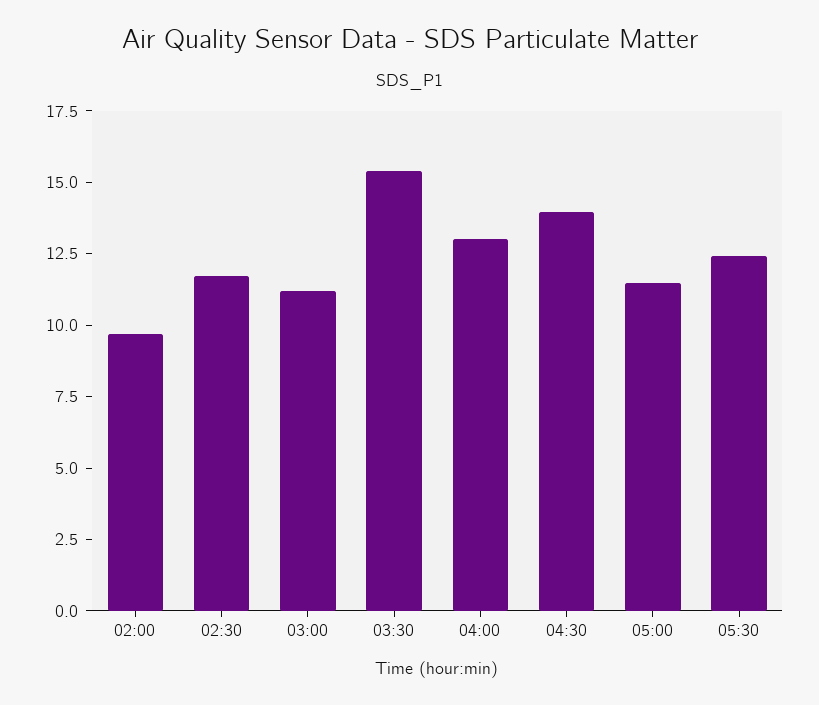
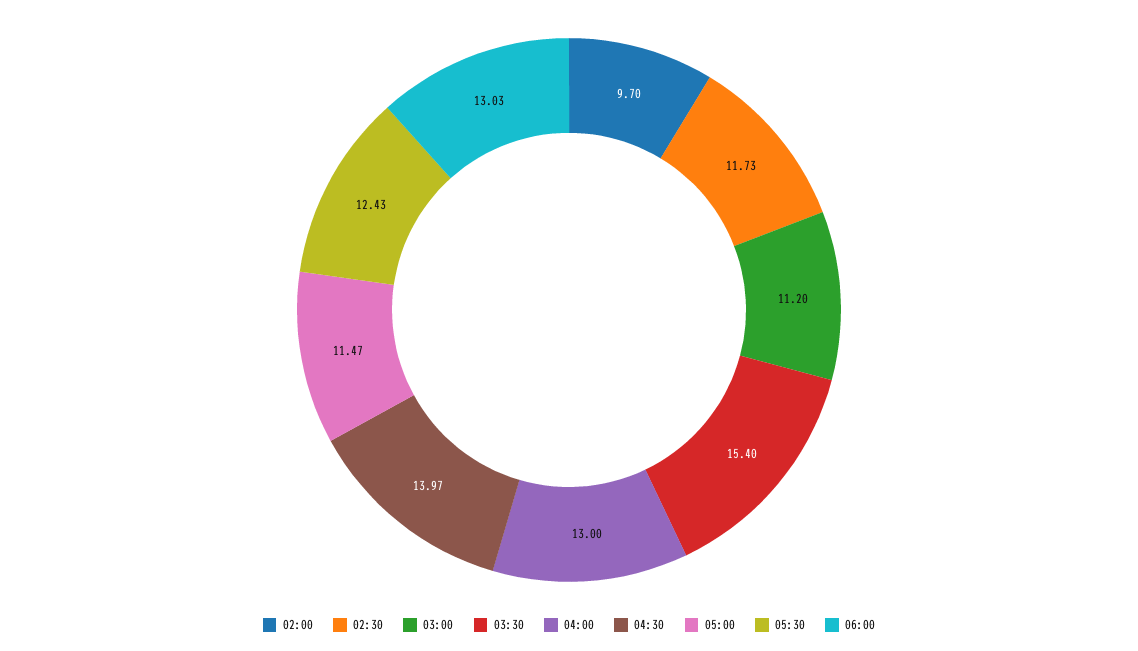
06:00: none -> 13.03

